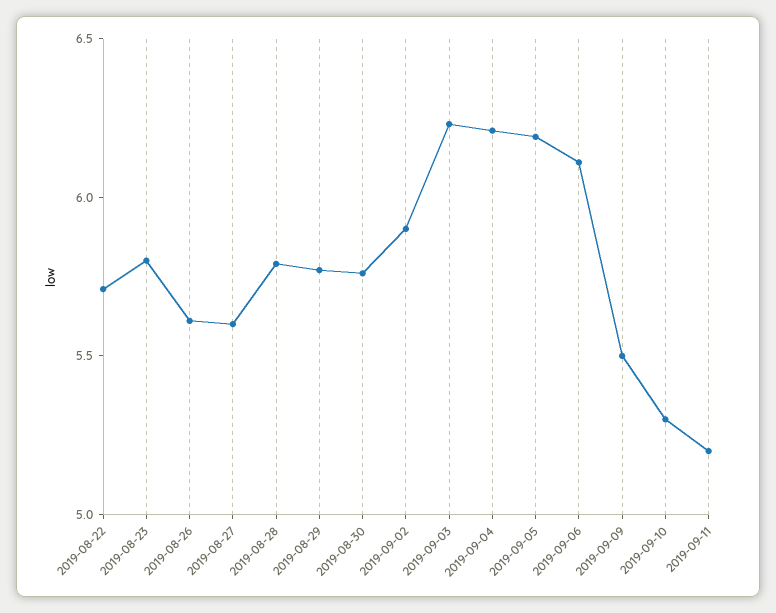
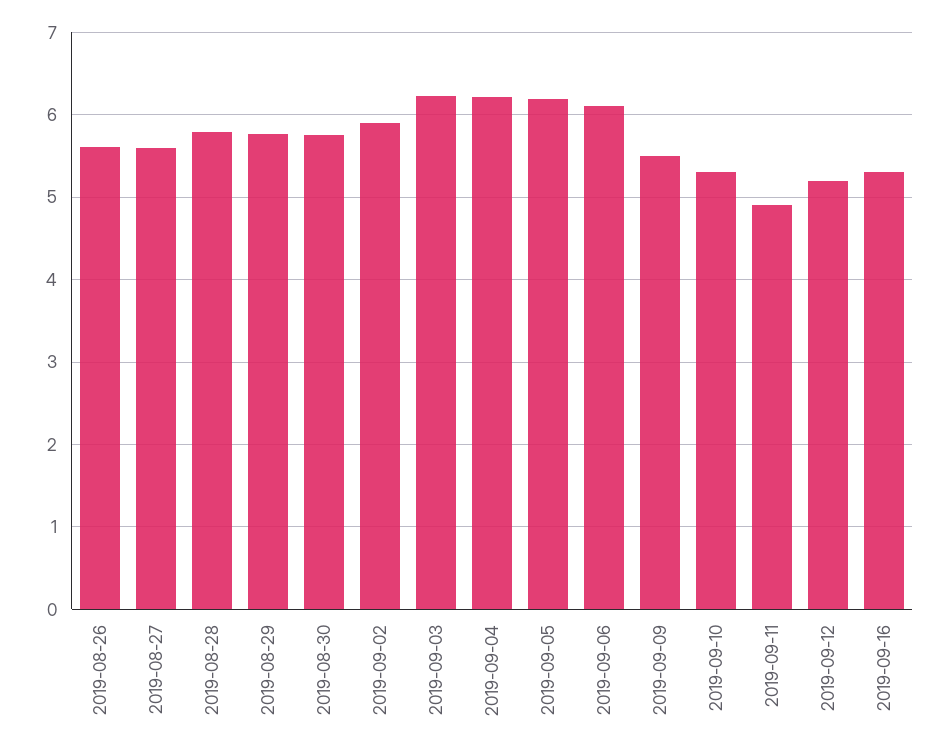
2019-08-22: 5.7 -> none
2019-08-23: 5.8 -> none
2019-09-11: 5.2 -> 4.9
2019-09-12: none -> 5.2
2019-09-16: none -> 5.3

